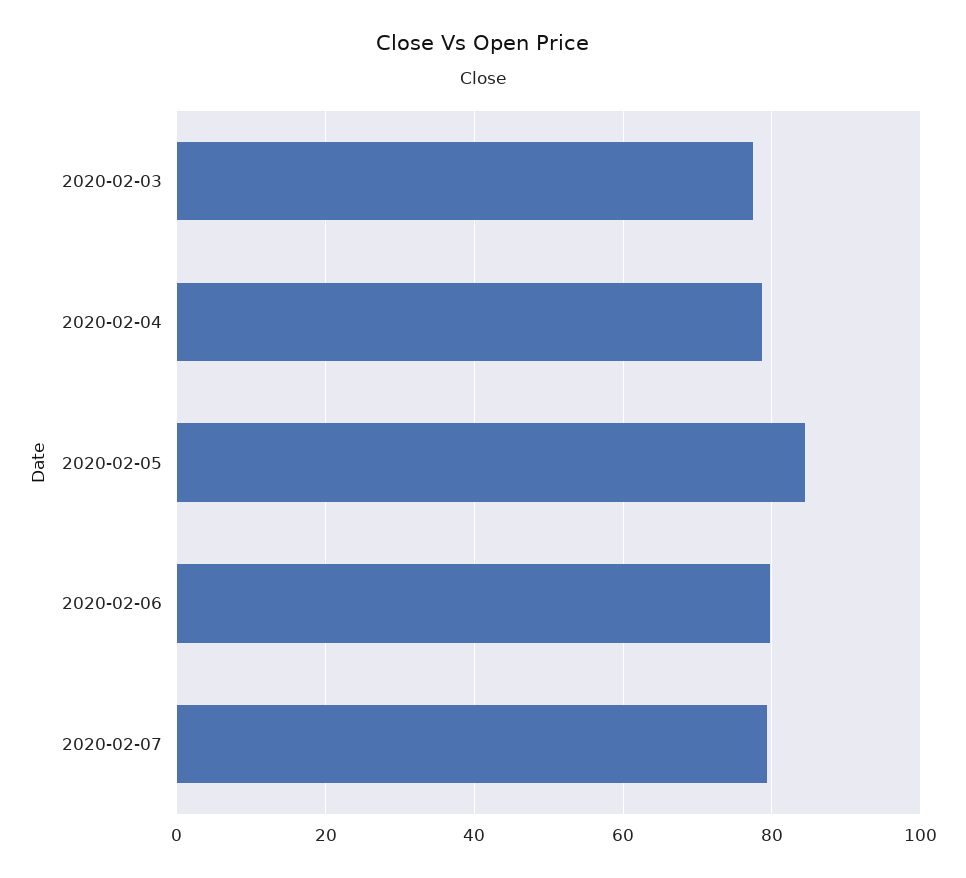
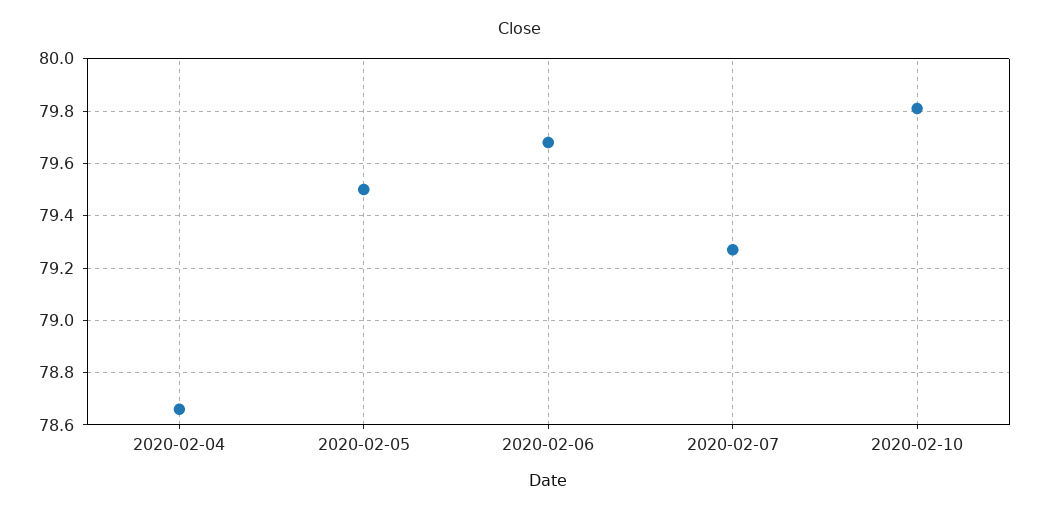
2020-02-03: 78 -> none
2020-02-05: 84 -> 79.5
2020-02-10: none -> 79.8

